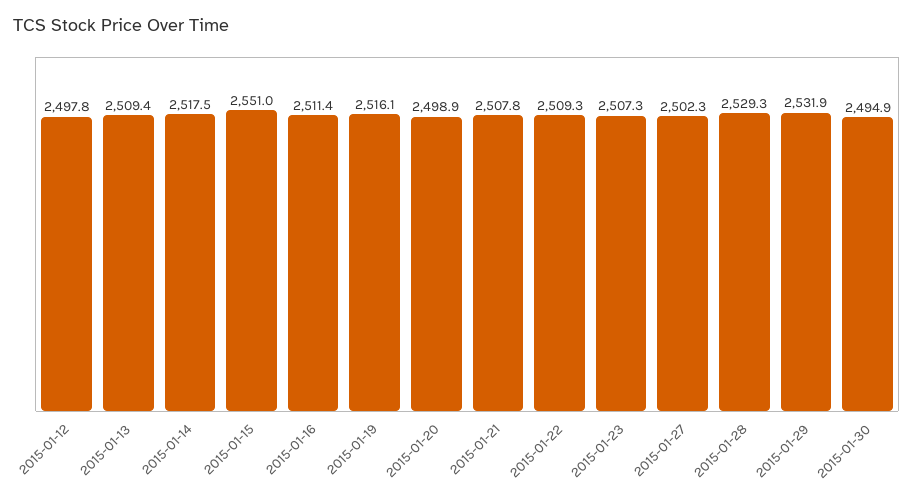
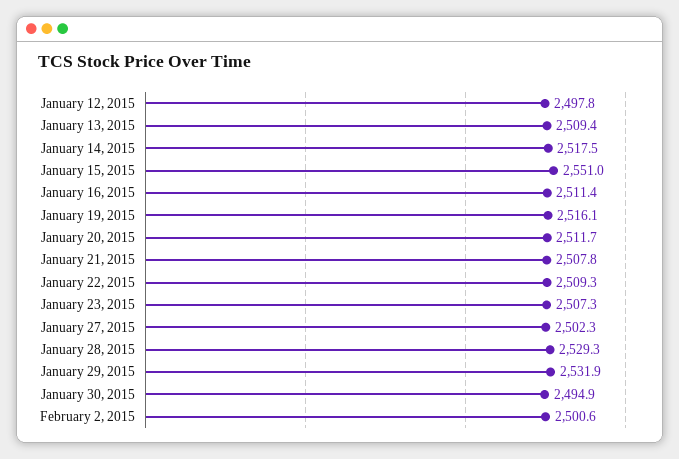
2015-01-20: 2498.9 -> 2511.7
February 2, 2015: none -> 2500.6

